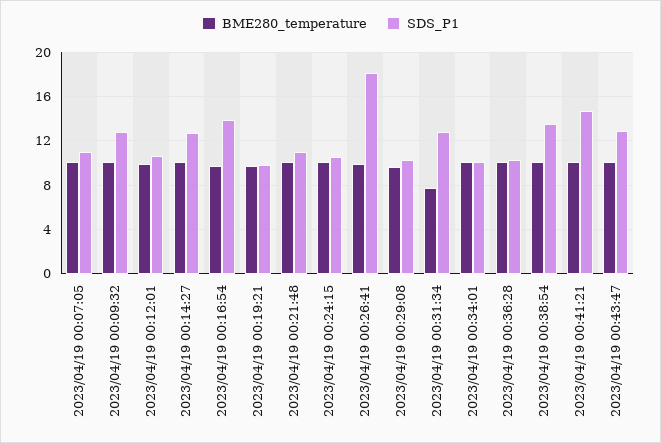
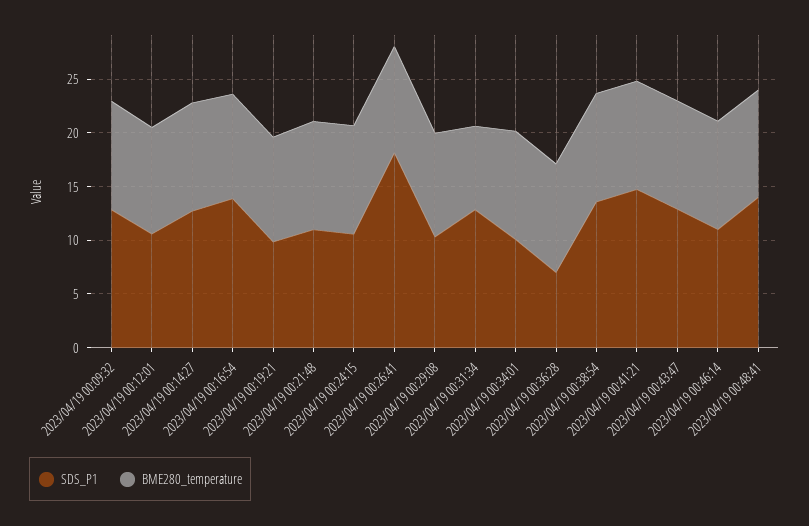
BME280_temperature, 2023/04/19 00:07:05: 10 -> none
SDS_P1, 2023/04/19 00:07:05: 11 -> none
SDS_P1, 2023/04/19 00:36:28: 10 -> 7
SDS_P1, 2023/04/19 00:46:14: none -> 11
BME280_temperature, 2023/04/19 00:46:14: none -> 10
SDS_P1, 2023/04/19 00:48:41: none -> 14
BME280_temperature, 2023/04/19 00:48:41: none -> 10

